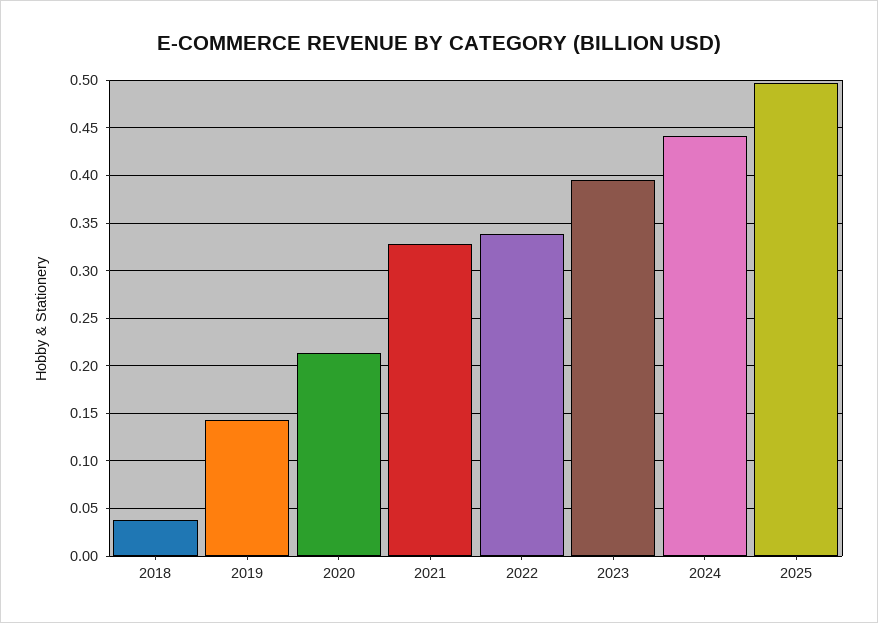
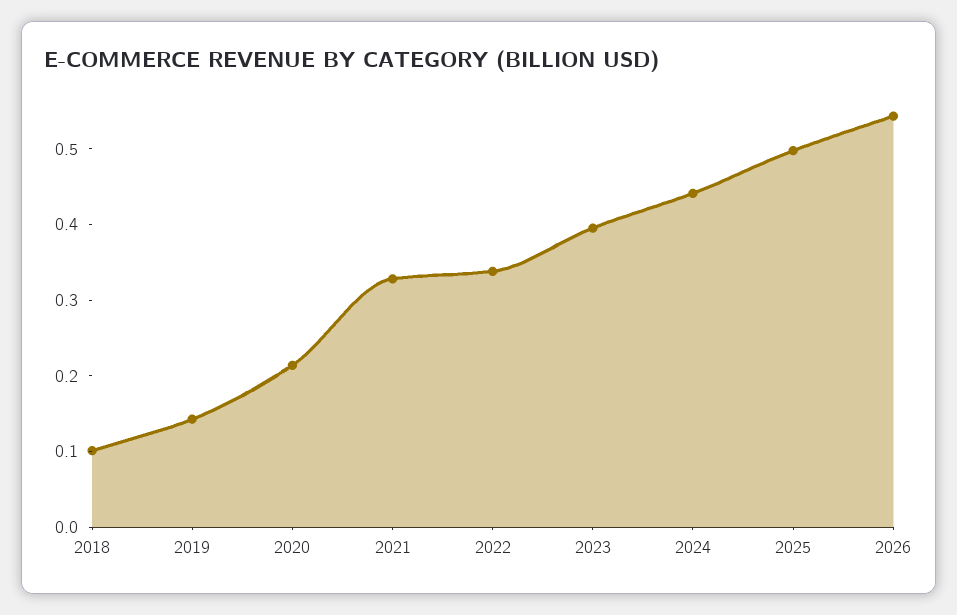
2018: 0.04 -> 0.1
2026: none -> 0.54

